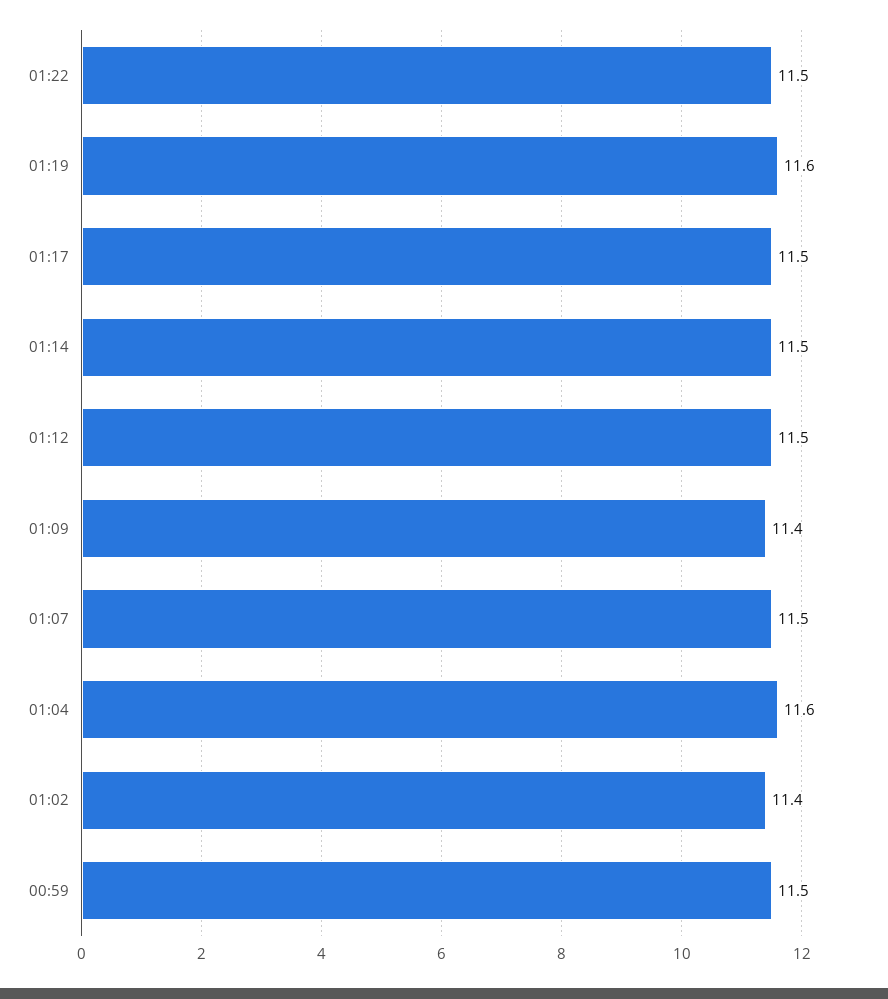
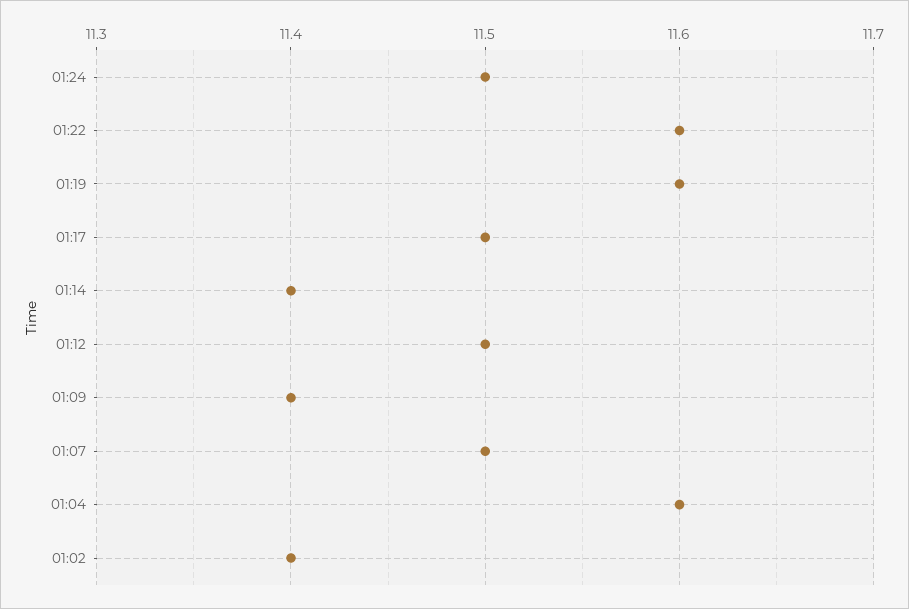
01:22: 11.5 -> 11.6
01:14: 11.5 -> 11.4
00:59: 11.5 -> none
01:24: none -> 11.5

